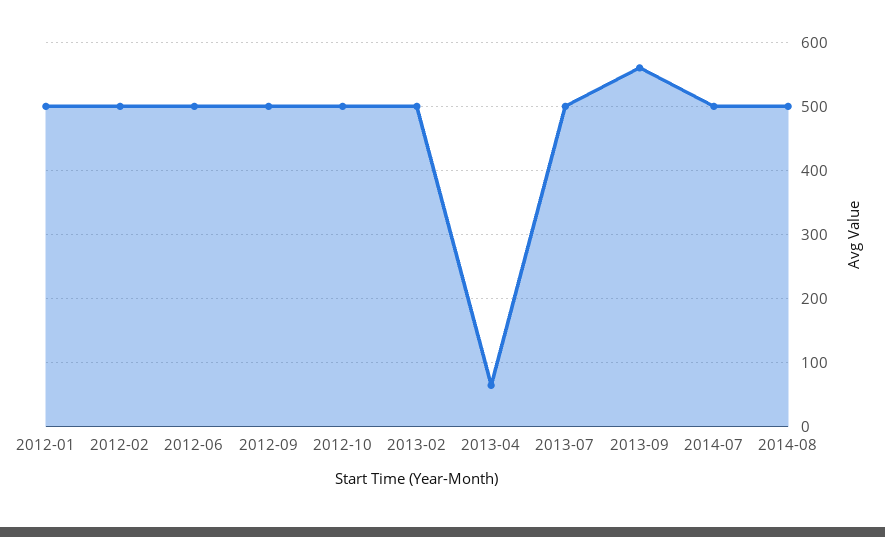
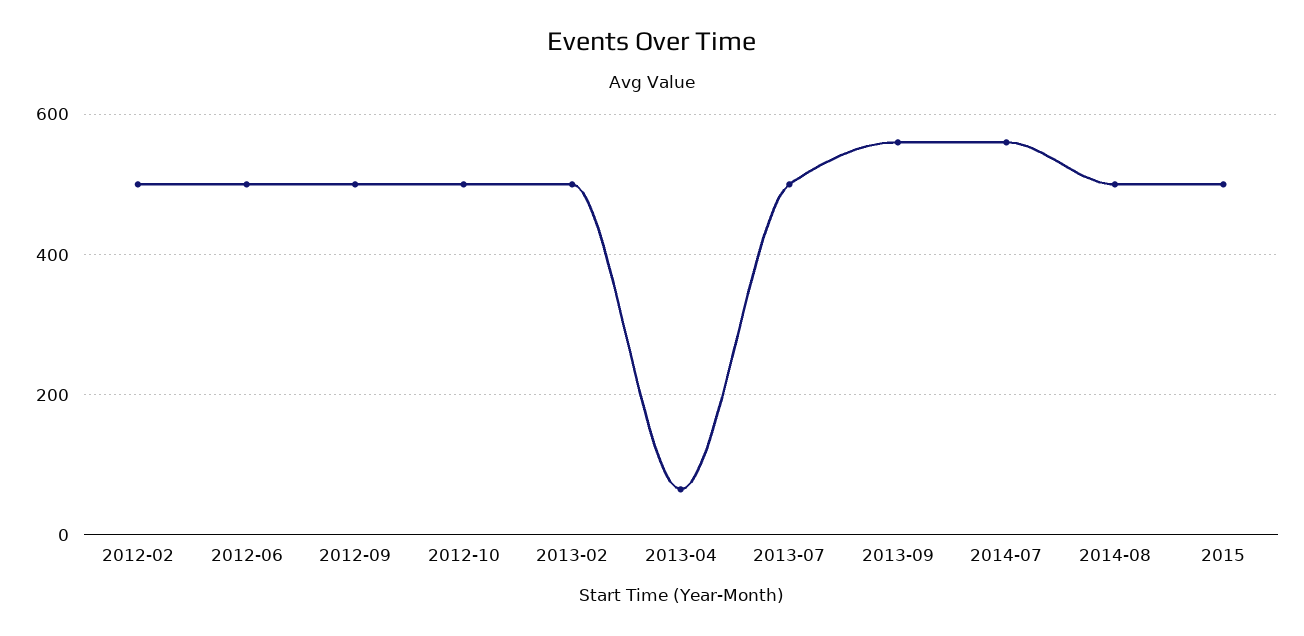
2012-01: 500 -> none
2014-07: 500 -> 560
2015: none -> 500

